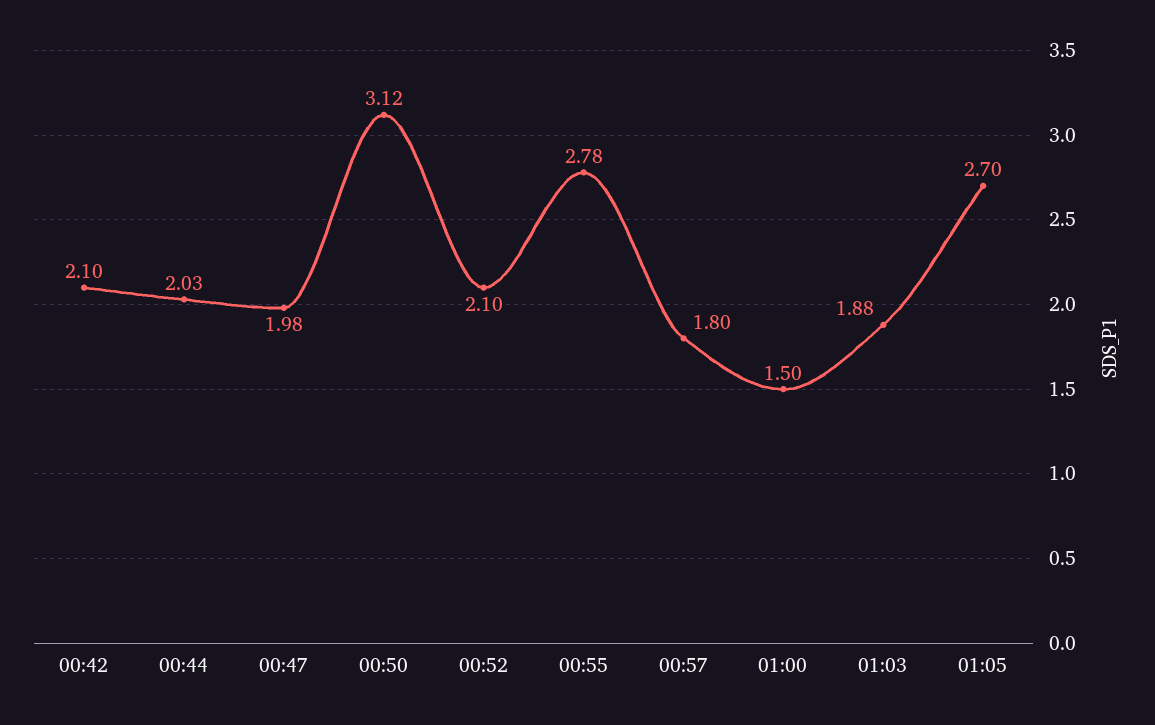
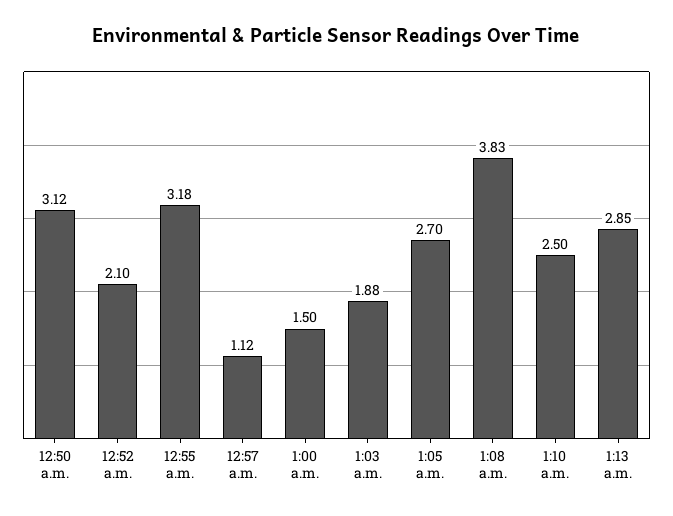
00:42: 2.1 -> none
00:44: 2.03 -> none
00:47: 1.98 -> none
00:55: 2.78 -> 3.18
00:57: 1.8 -> 1.12
1:08 a.m.: none -> 3.83
1:10 a.m.: none -> 2.5
1:13 a.m.: none -> 2.85

